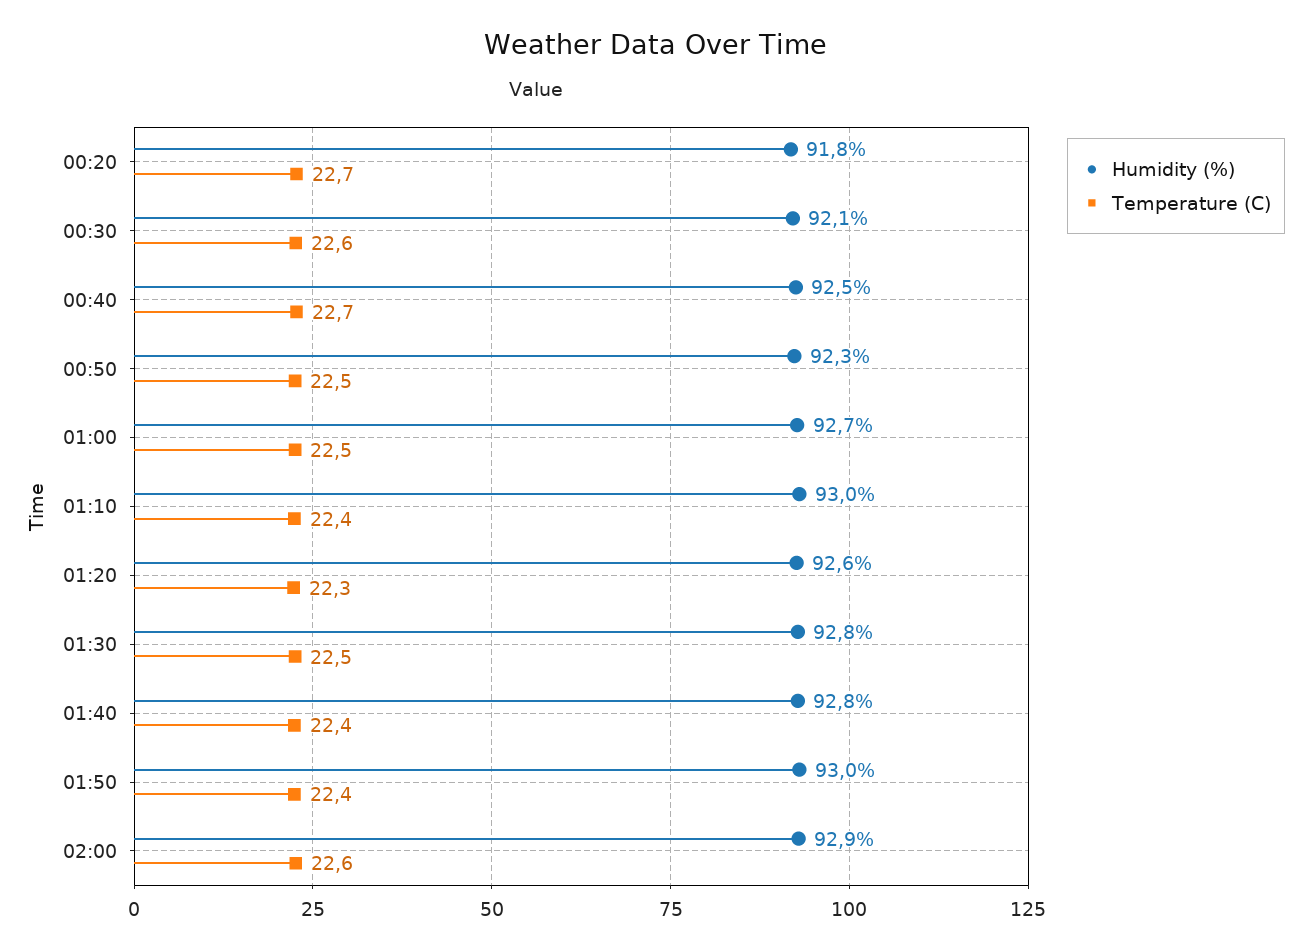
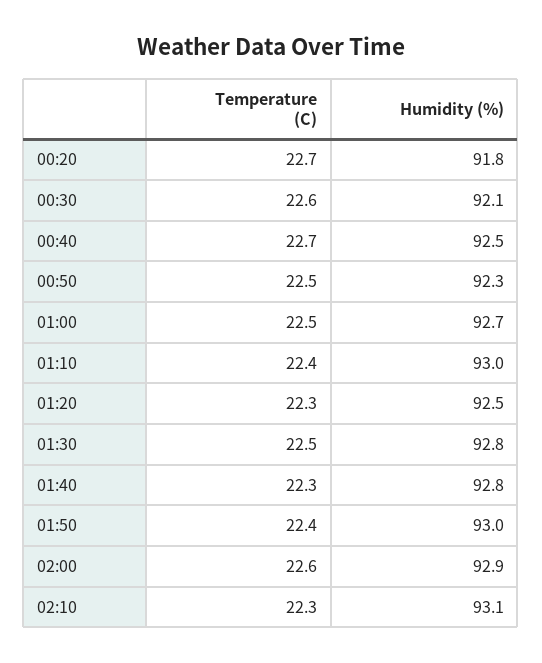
Humidity (%), 01:20: 92.6 -> 92.5
Temperature (C), 01:40: 22.4 -> 22.3
Temperature (C), 02:10: none -> 22.3
Humidity (%), 02:10: none -> 93.1

